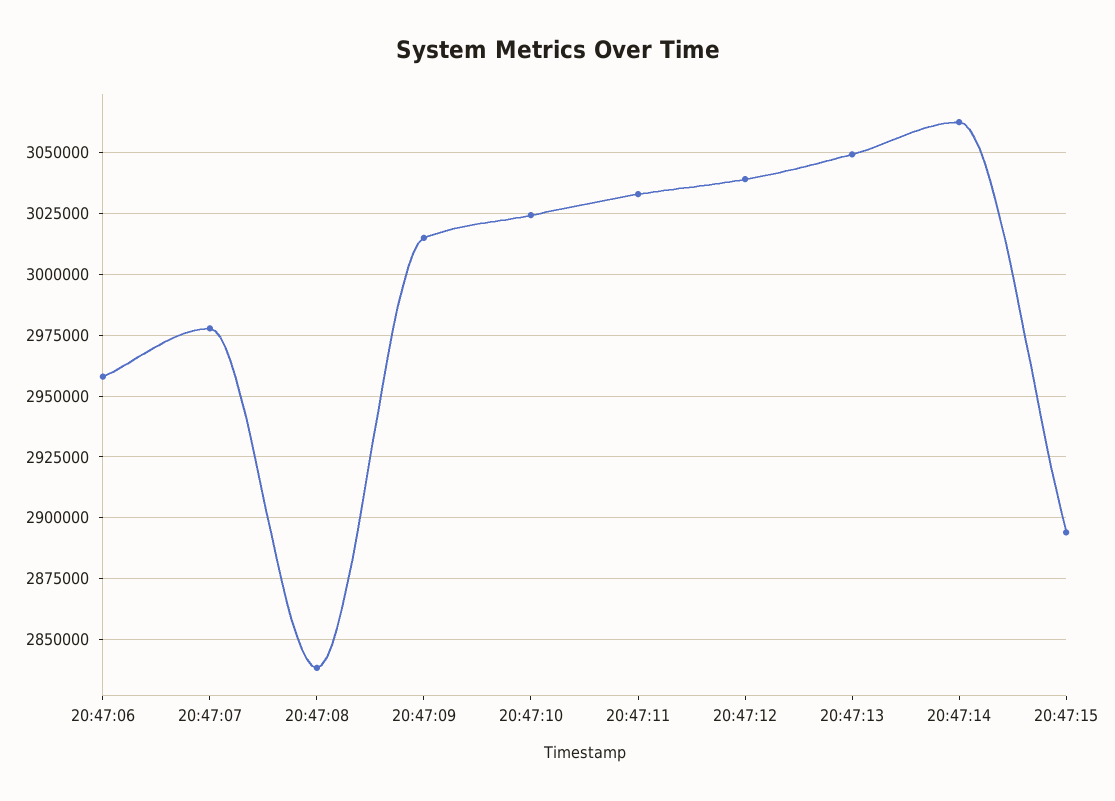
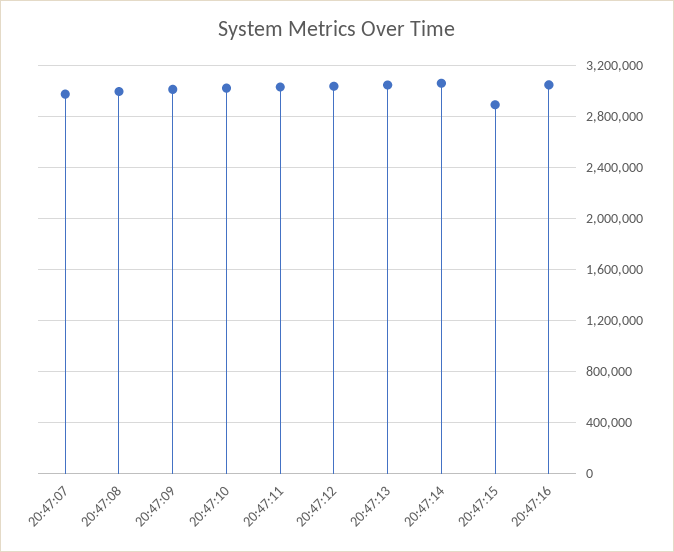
20:47:06: 2957500 -> none
20:47:08: 2837500 -> 3000000
20:47:16: none -> 3050000

